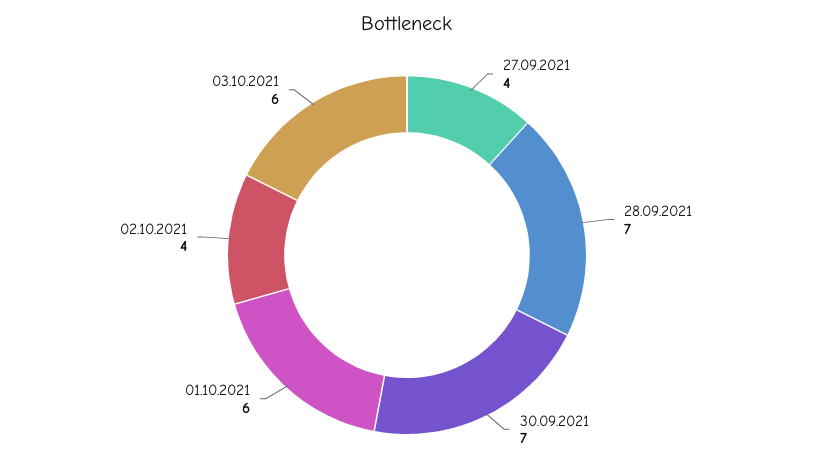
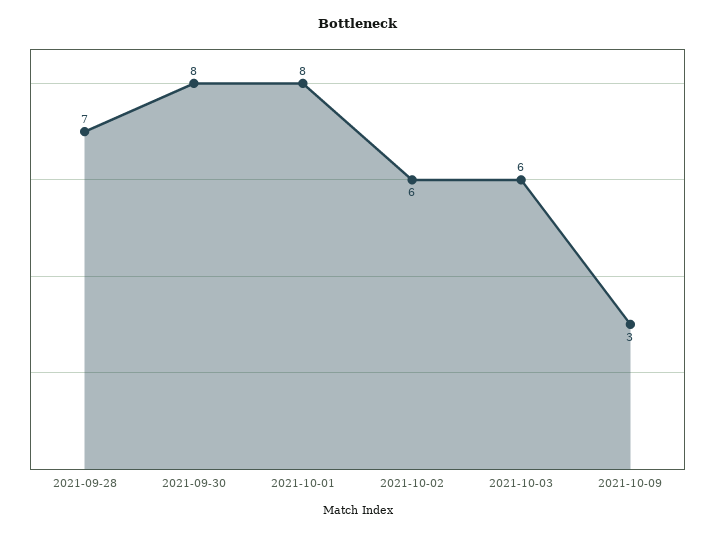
27.09.2021: 4 -> none
30.09.2021: 7 -> 8
01.10.2021: 6 -> 8
02.10.2021: 4 -> 6
2021-10-09: none -> 3

